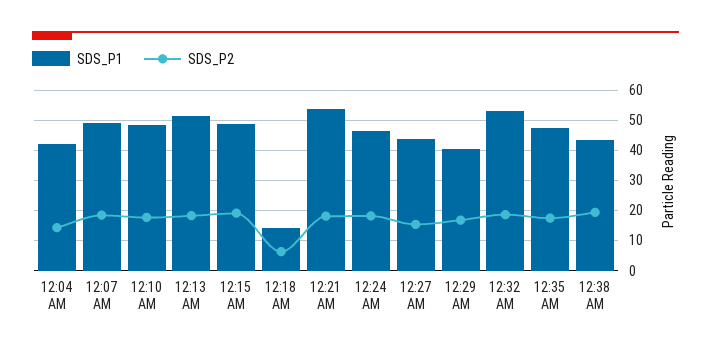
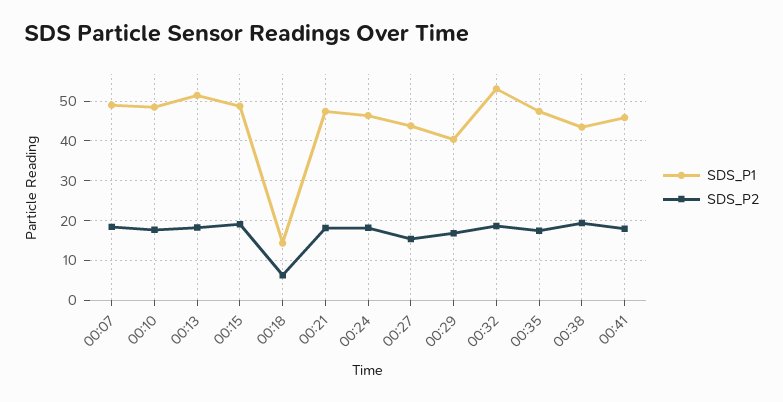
SDS_P1, 12:04 AM: 42 -> none
SDS_P2, 12:04 AM: 14 -> none
SDS_P1, 12:21 AM: 54 -> 48
SDS_P1, 00:41: none -> 46
SDS_P2, 00:41: none -> 18

